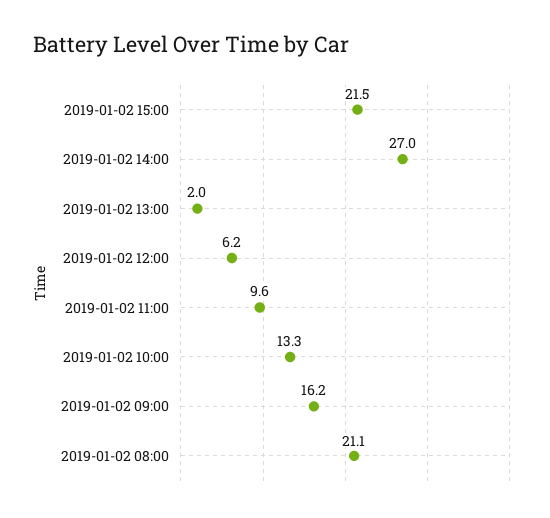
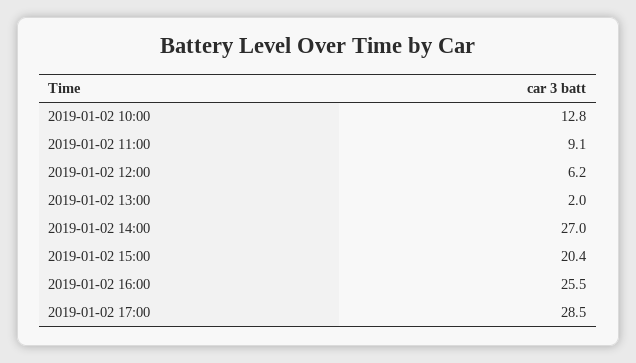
2019-01-02 15:00: 21.5 -> 20.4
2019-01-02 11:00: 9.6 -> 9.1
2019-01-02 10:00: 13.3 -> 12.8
2019-01-02 09:00: 16.2 -> none
2019-01-02 08:00: 21.1 -> none
2019-01-02 16:00: none -> 25.5
2019-01-02 17:00: none -> 28.5

